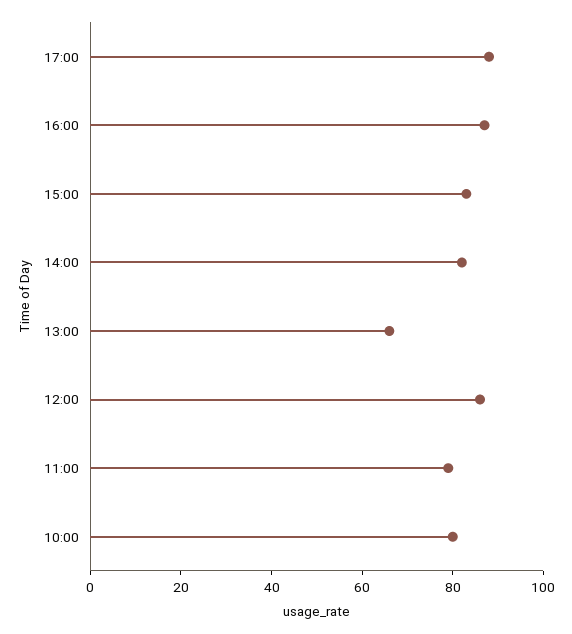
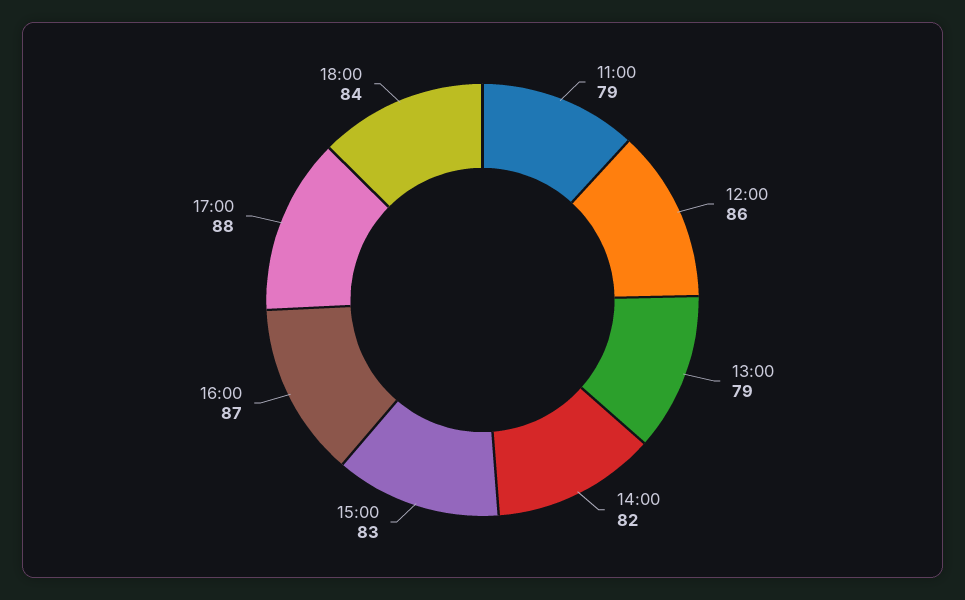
13:00: 65 -> 79
10:00: 80 -> none
18:00: none -> 84

